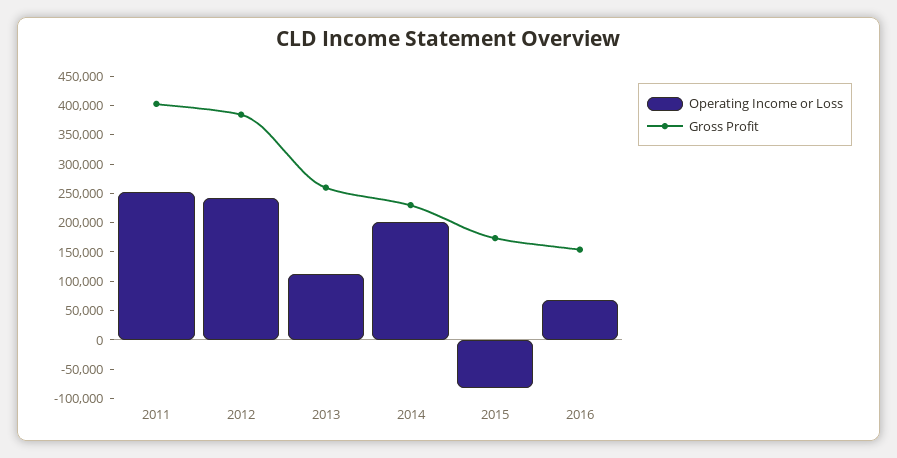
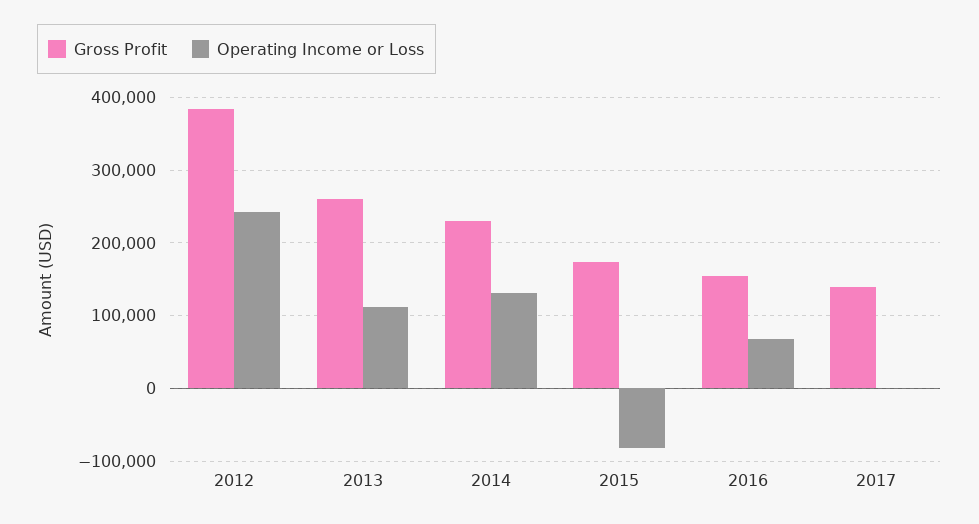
Operating Income or Loss, 2011: 250000 -> none
Gross Profit, 2011: 400000 -> none
Operating Income or Loss, 2014: 200000 -> 130000
Gross Profit, 2017: none -> 140000
Operating Income or Loss, 2017: none -> 0

